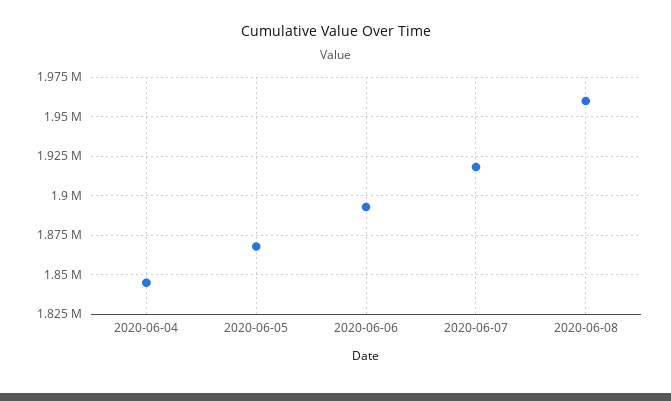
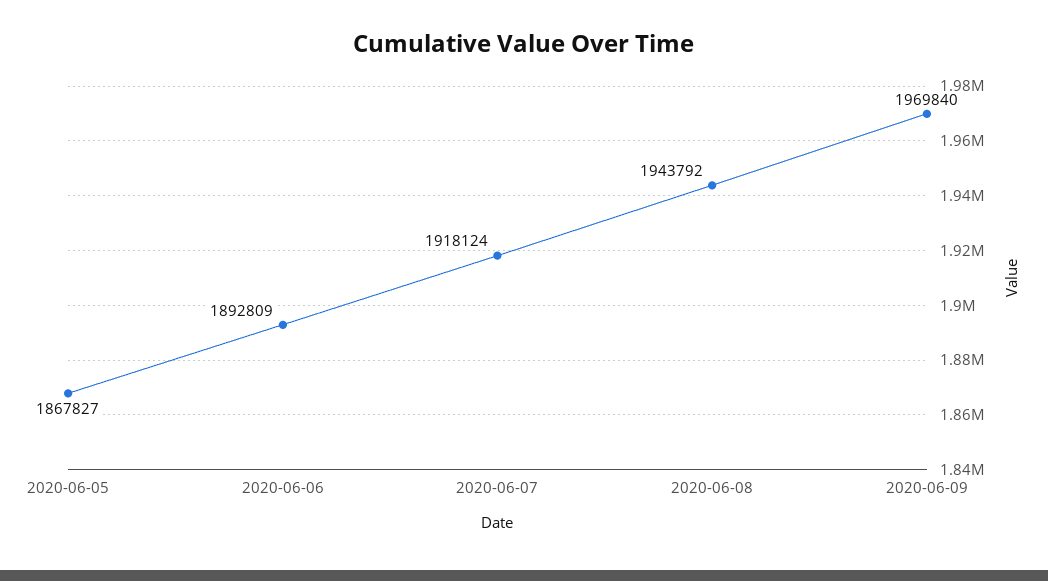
2020-06-04: 1845000 -> none
2020-06-08: 1960000 -> 1943792
2020-06-09: none -> 1969840

